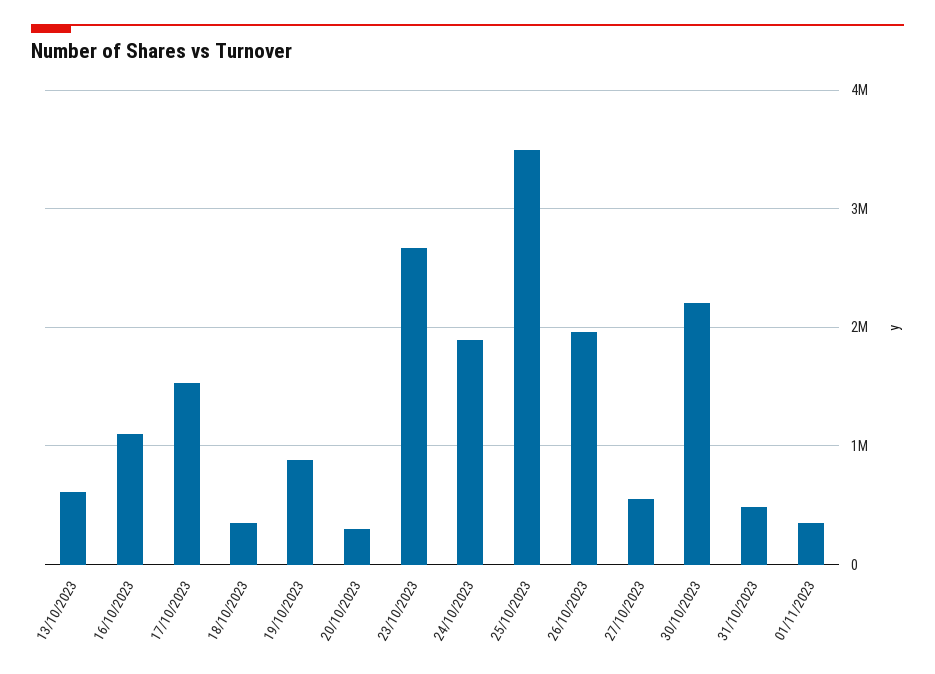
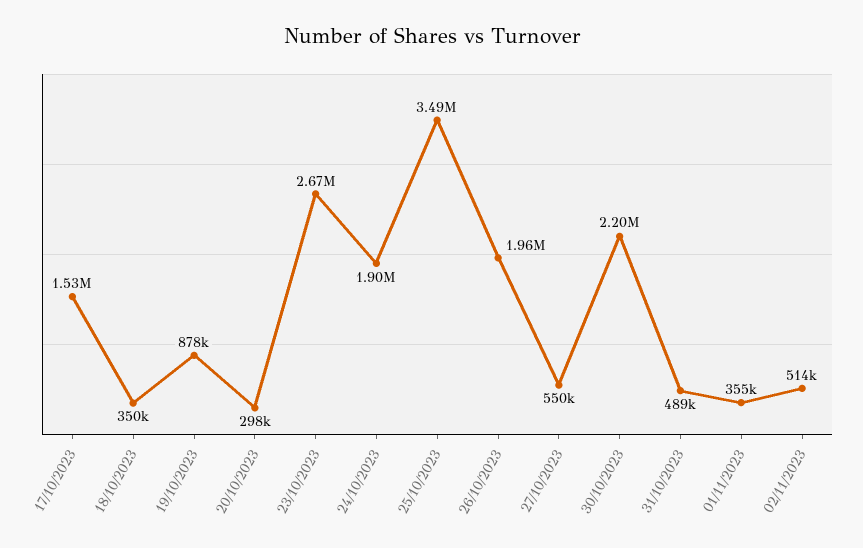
13/10/2023: 600000 -> none
16/10/2023: 1100000 -> none
02/11/2023: none -> 514000

